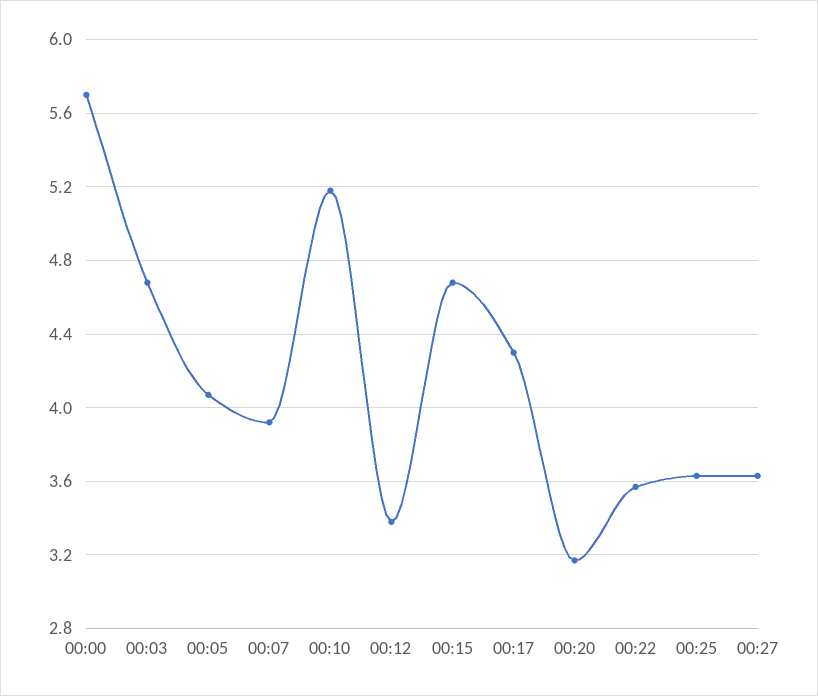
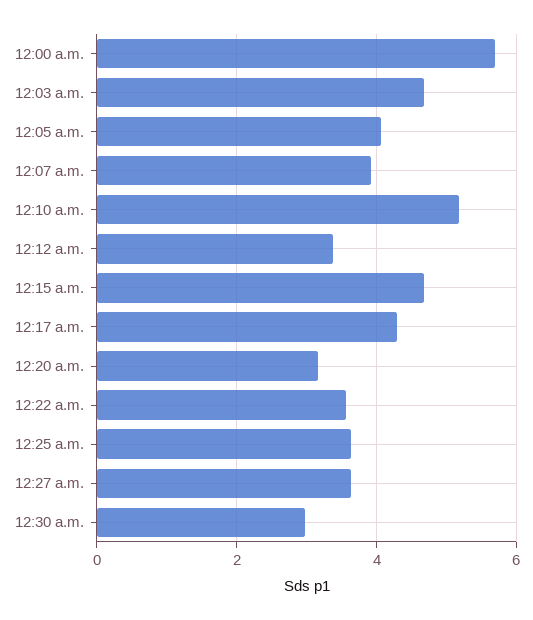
12:30 a.m.: none -> 3

